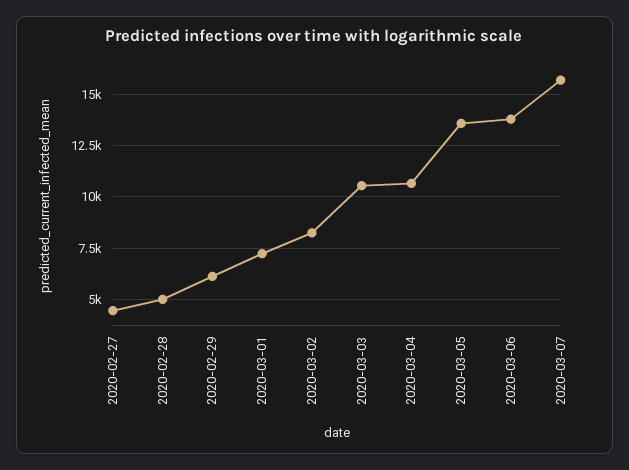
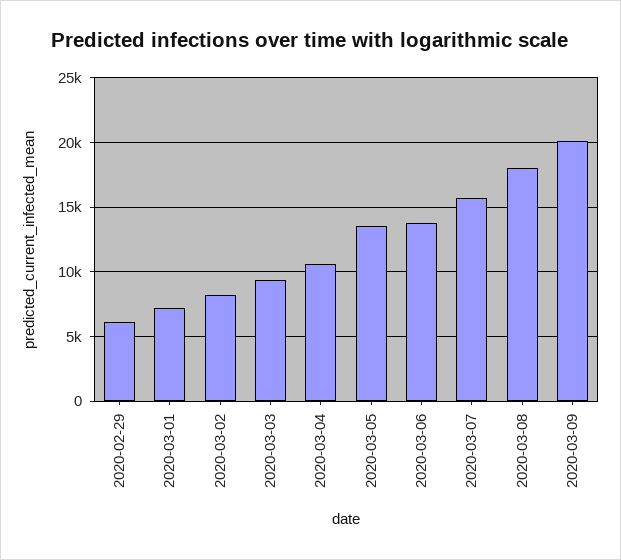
2020-02-27: 4500 -> none
2020-02-28: 5000 -> none
2020-03-03: 10500 -> 9500
2020-03-08: none -> 18000
2020-03-09: none -> 20000

